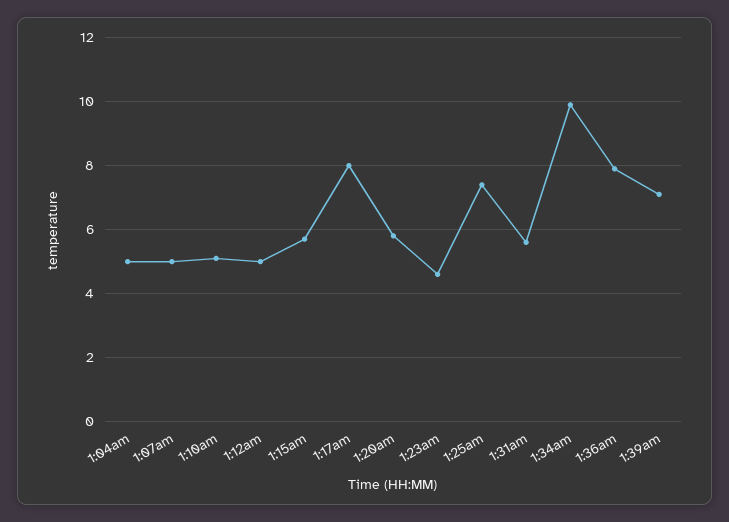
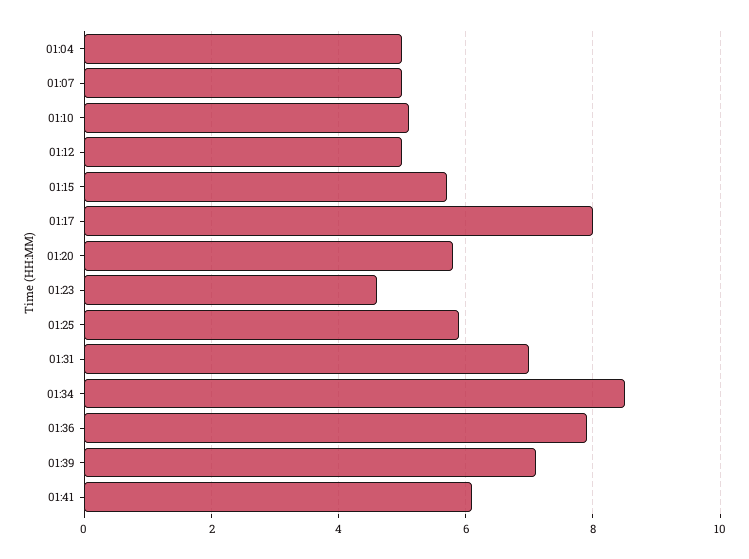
1:25am: 7.5 -> 6
1:31am: 5.5 -> 7
1:34am: 10 -> 8.5
01:41: none -> 6

